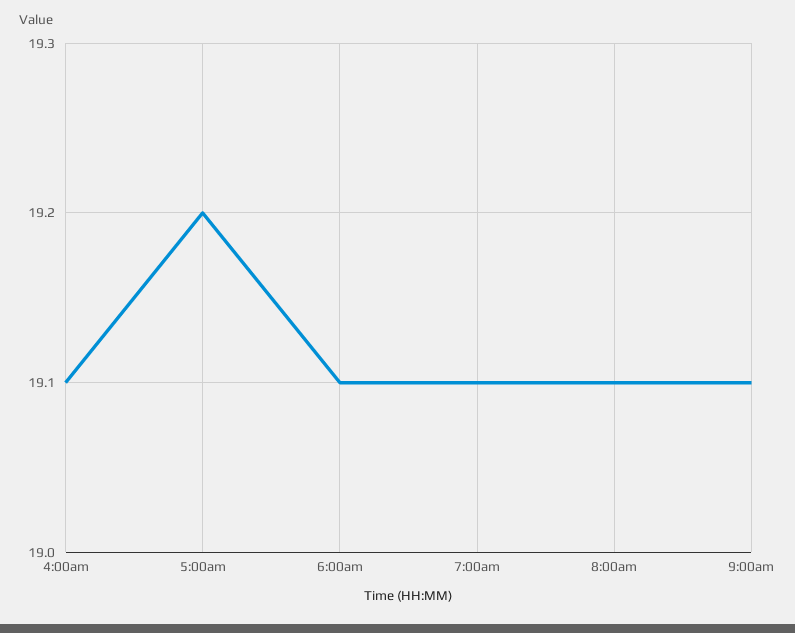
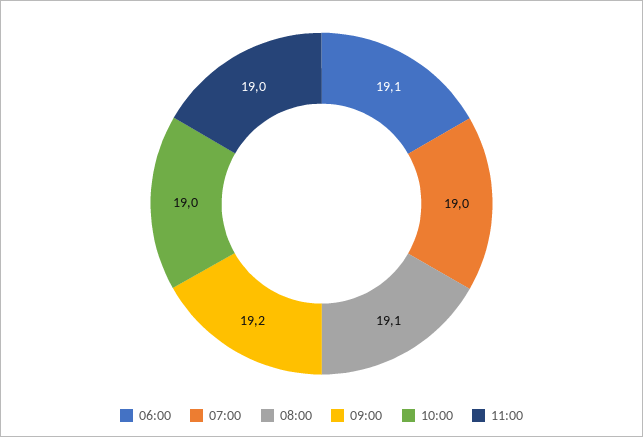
4:00am: 19.1 -> none
5:00am: 19.2 -> none
7:00am: 19.1 -> 19
9:00am: 19.1 -> 19.2
10:00: none -> 19
11:00: none -> 19

